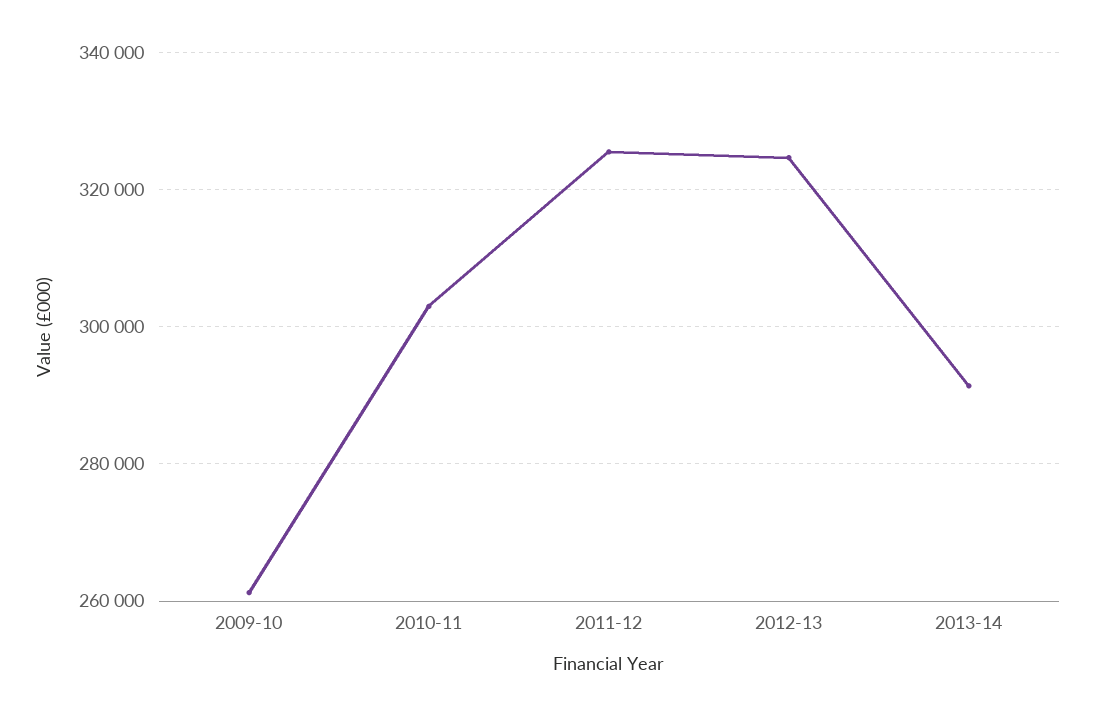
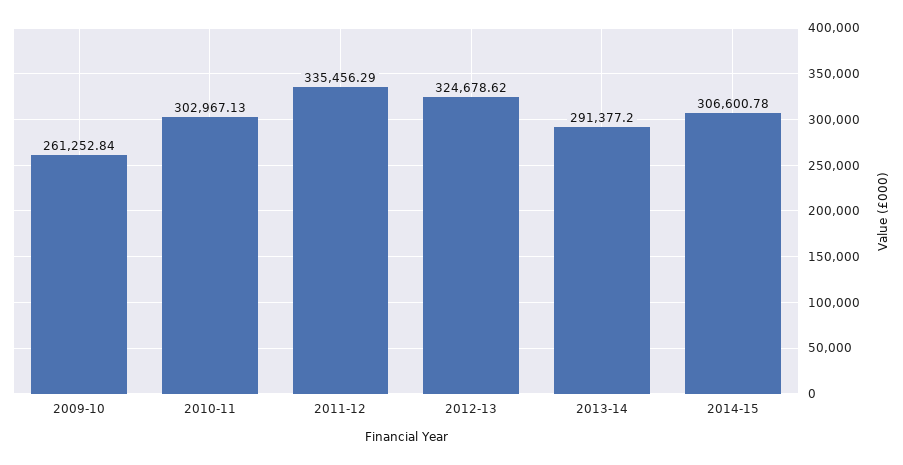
2011-12: 326000 -> 335456.29
2014-15: none -> 306600.78

